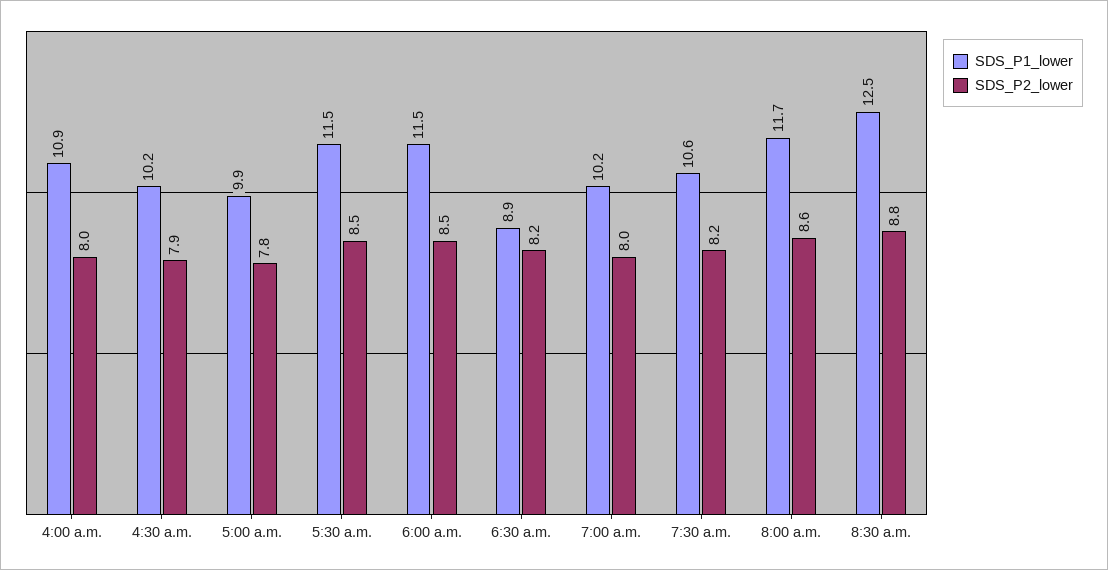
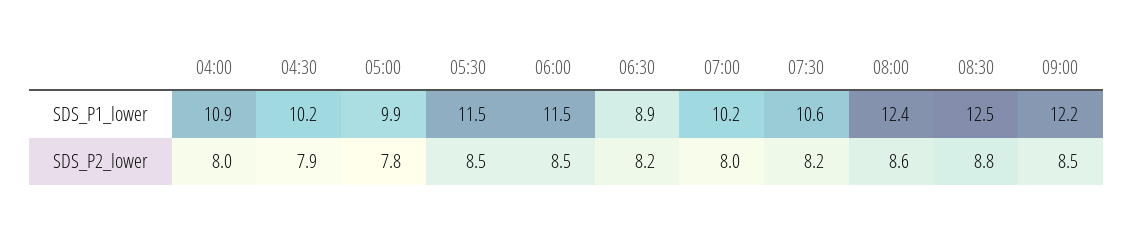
SDS_P1_lower, 8:00 a.m.: 11.7 -> 12.4
SDS_P1_lower, 09:00: none -> 12.2
SDS_P2_lower, 09:00: none -> 8.5

